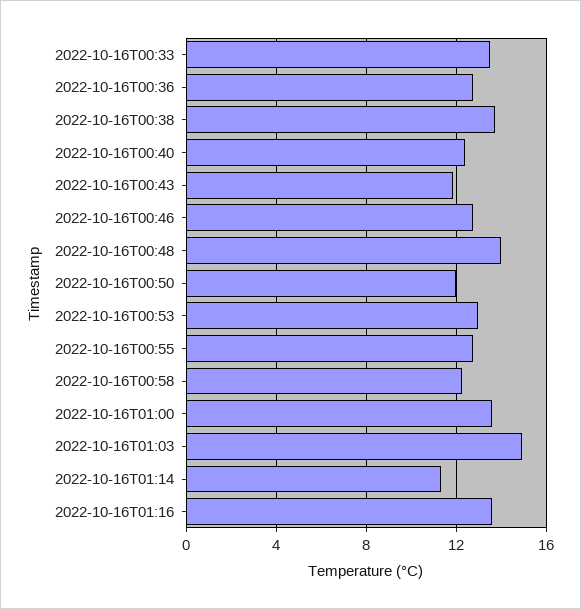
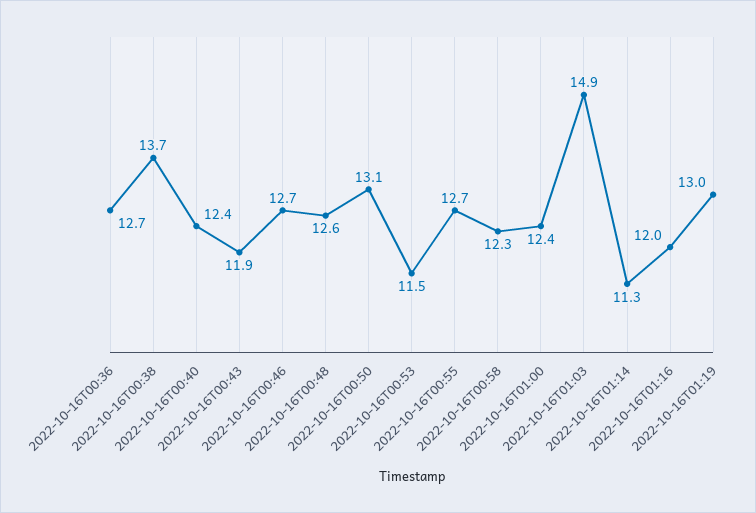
2022-10-16T00:33: 13.5 -> none
2022-10-16T00:48: 14 -> 12.6
2022-10-16T00:50: 12 -> 13.1
2022-10-16T00:53: 13 -> 11.5
2022-10-16T01:00: 13.5 -> 12.4
2022-10-16T01:16: 13.5 -> 12
2022-10-16T01:19: none -> 13

